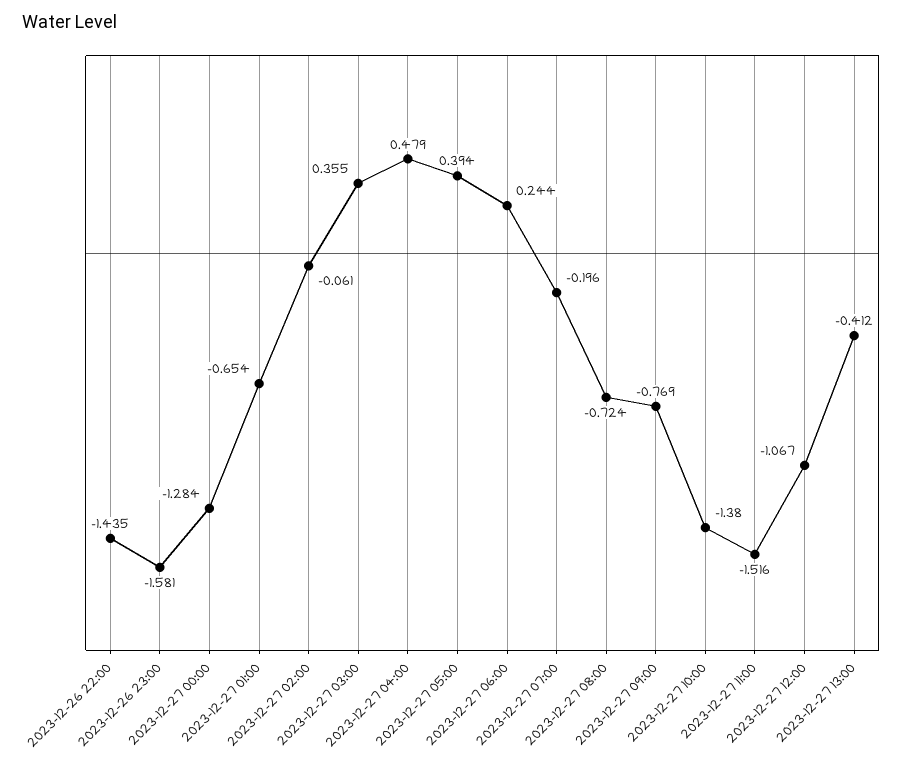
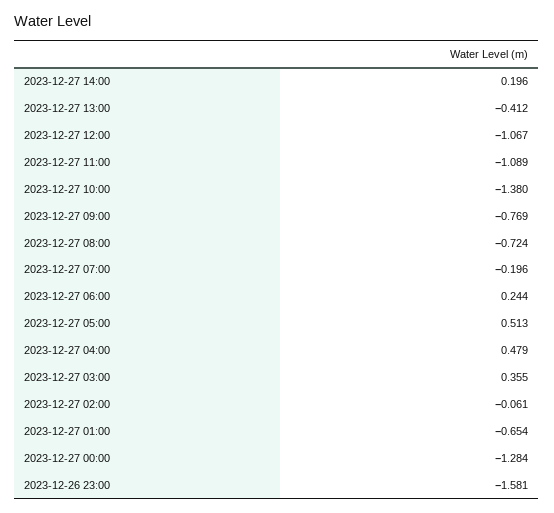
2023-12-26 22:00: -1.435 -> none
2023-12-27 05:00: 0.394 -> 0.513
2023-12-27 11:00: -1.516 -> -1.089
2023-12-27 14:00: none -> 0.196

